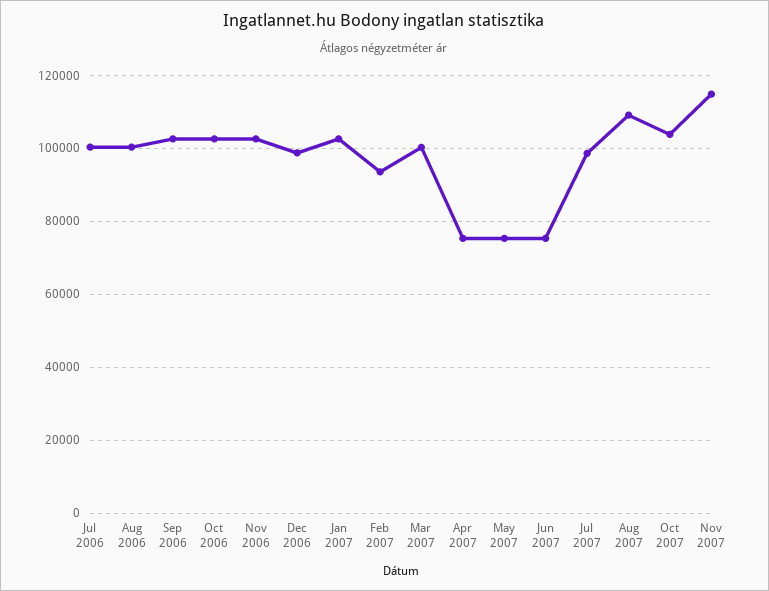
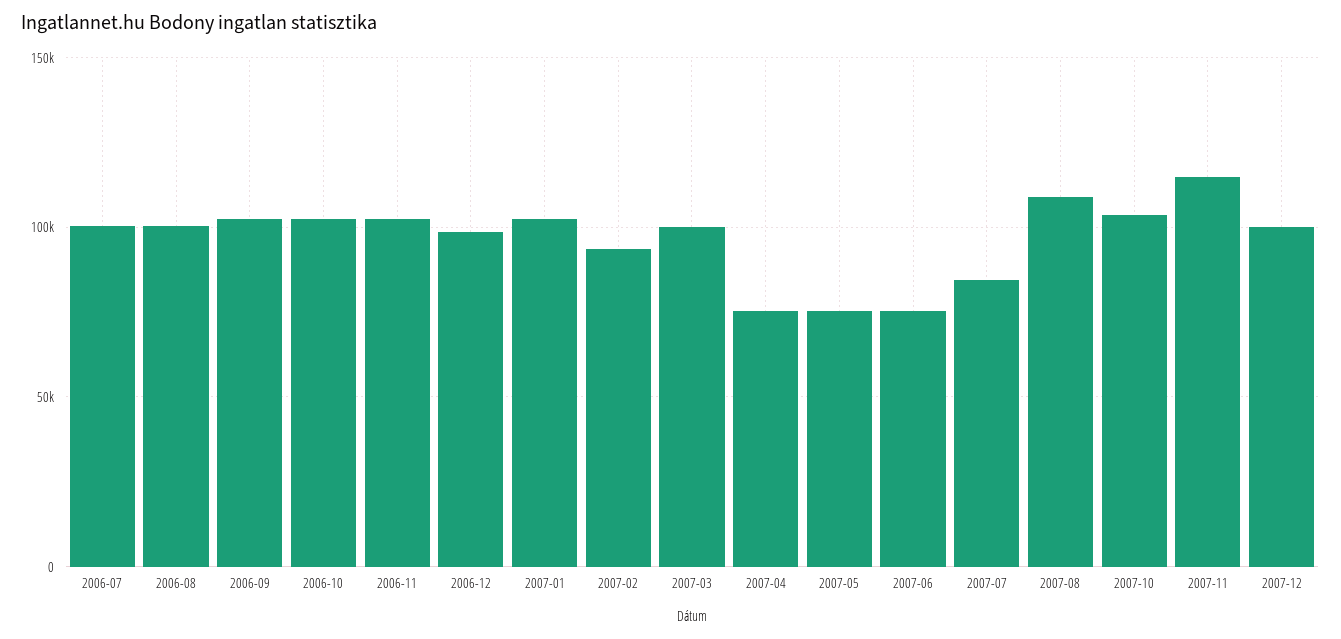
Jul 2007: 98000 -> 85000
2007-12: none -> 100000

